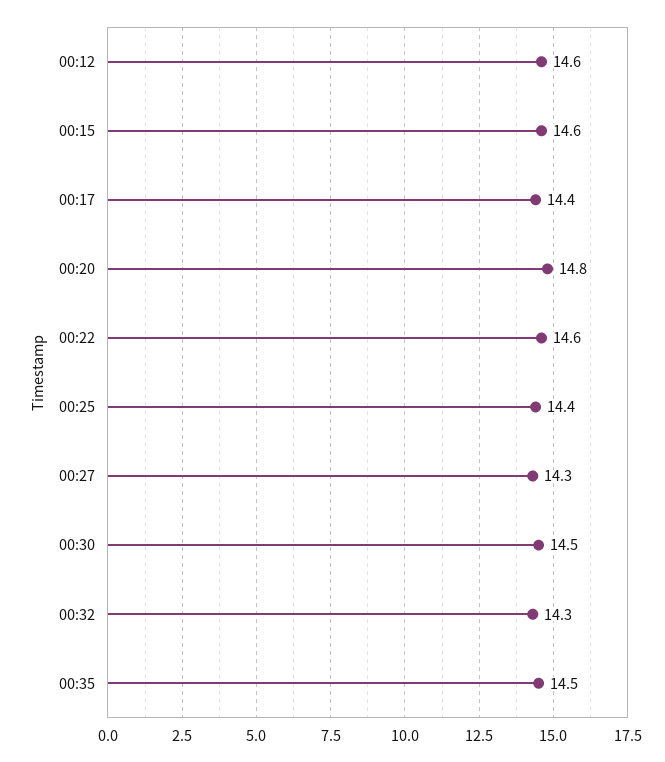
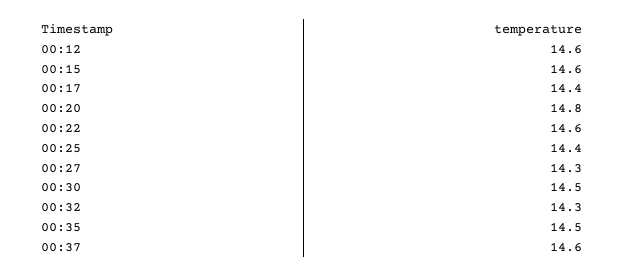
00:37: none -> 14.6

